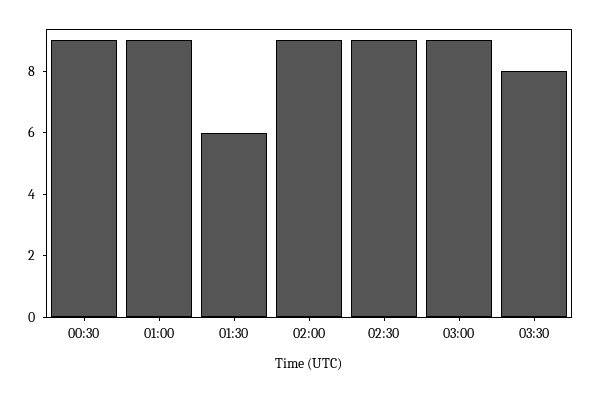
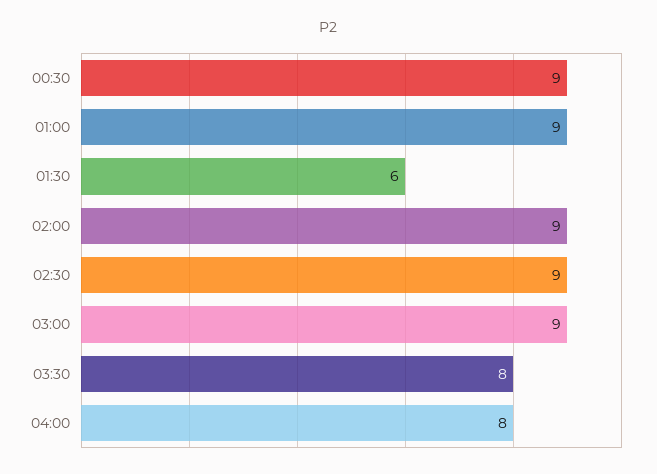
04:00: none -> 8

